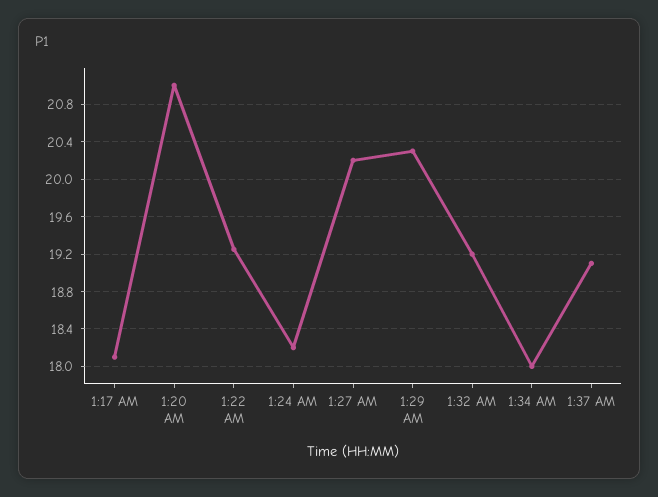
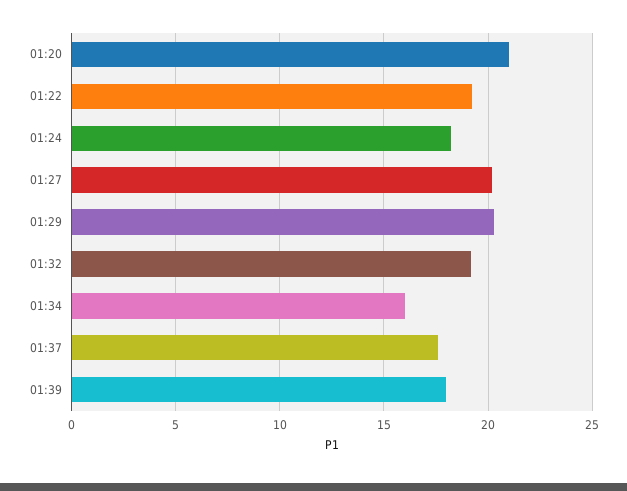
1:17 AM: 18.1 -> none
1:34 AM: 18 -> 16
1:37 AM: 19.1 -> 17.5
01:39: none -> 18

